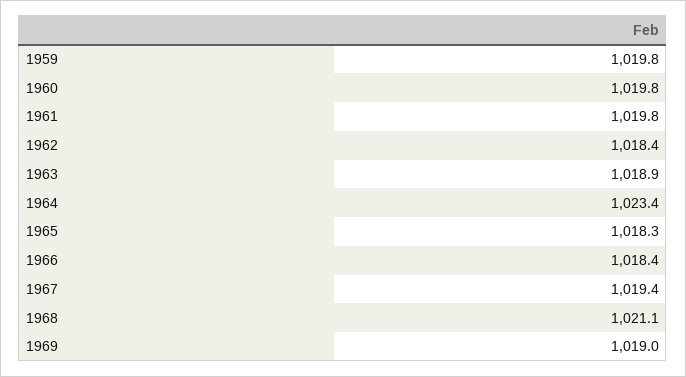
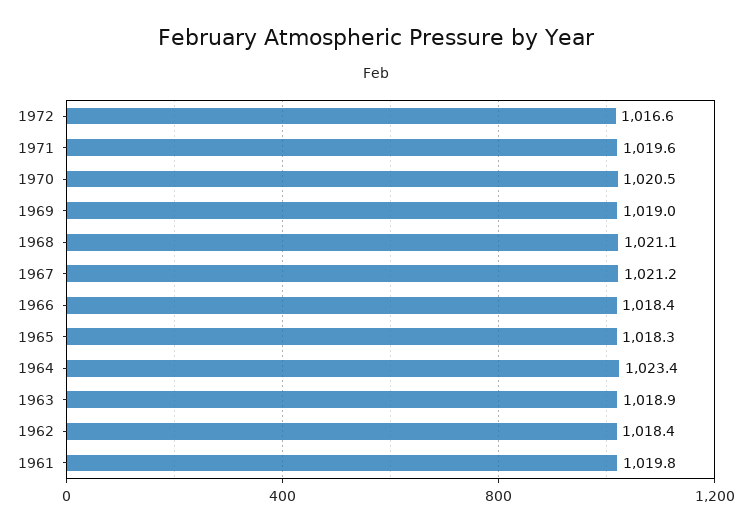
1959: 1019.8 -> none
1960: 1019.8 -> none
1967: 1019.4 -> 1021.2
1972: none -> 1016.6
1971: none -> 1019.6
1970: none -> 1020.5

